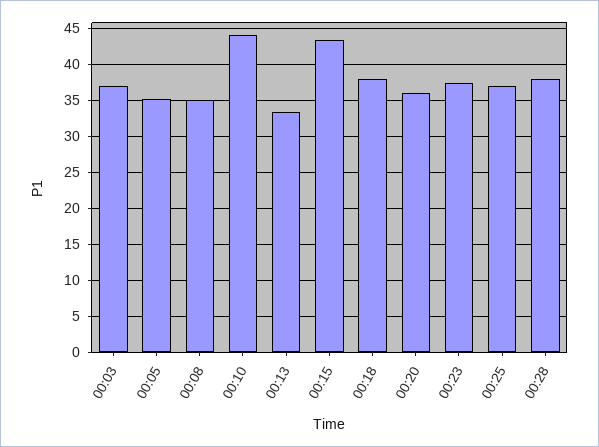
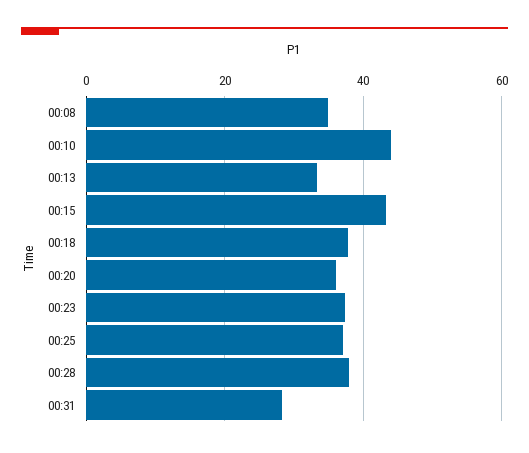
00:03: 37 -> none
00:05: 35 -> none
00:31: none -> 28

